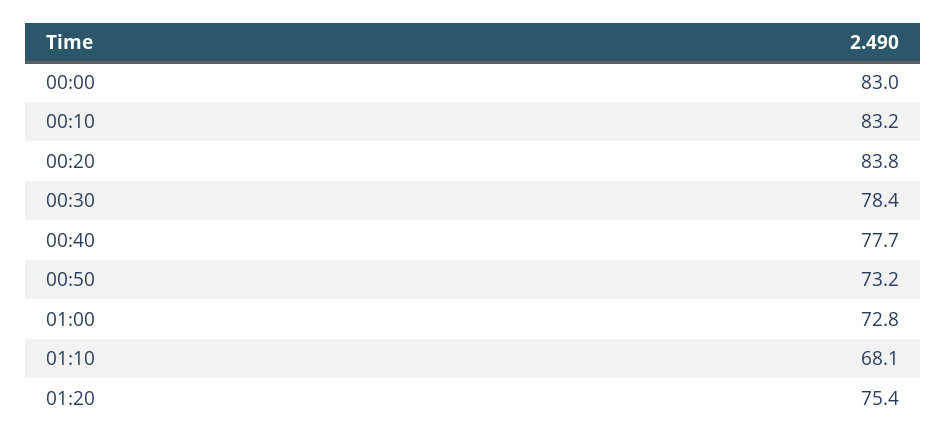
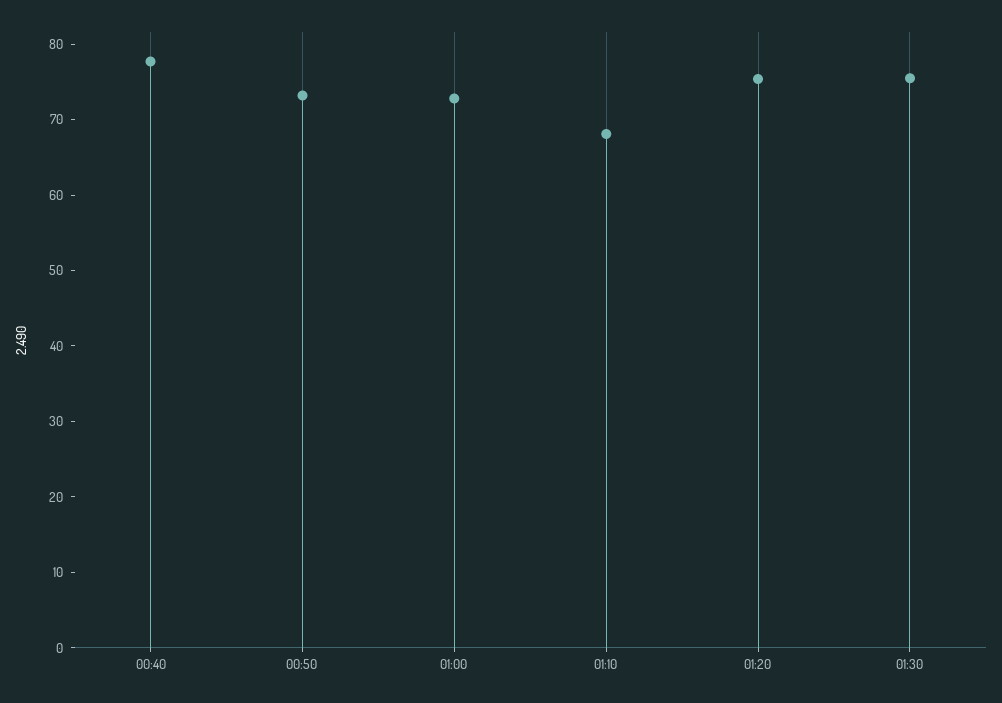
00:00: 83 -> none
00:10: 83.2 -> none
00:20: 83.8 -> none
00:30: 78.4 -> none
01:30: none -> 76

